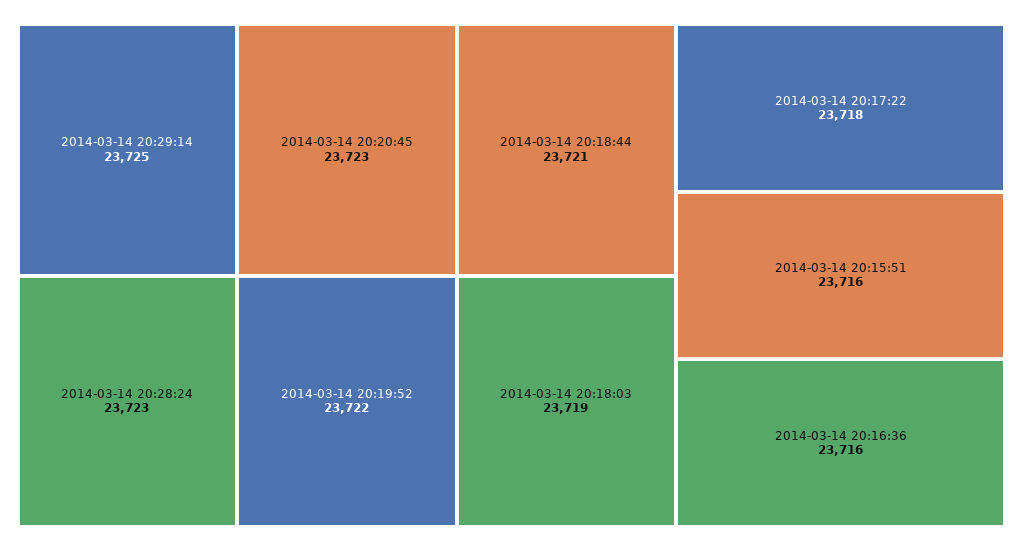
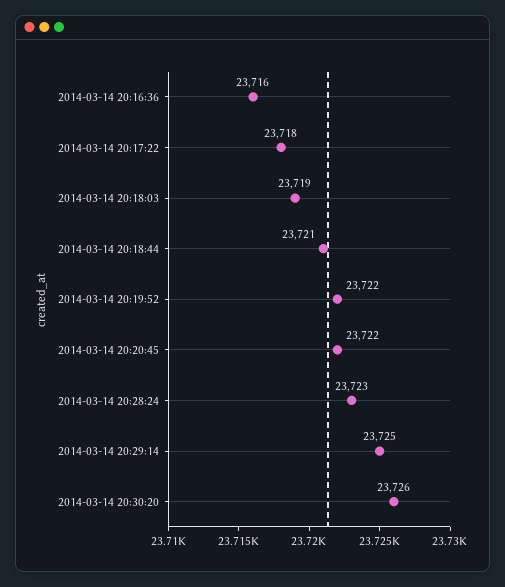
2014-03-14 20:20:45: 23723 -> 23722
2014-03-14 20:15:51: 23716 -> none
2014-03-14 20:30:20: none -> 23726

